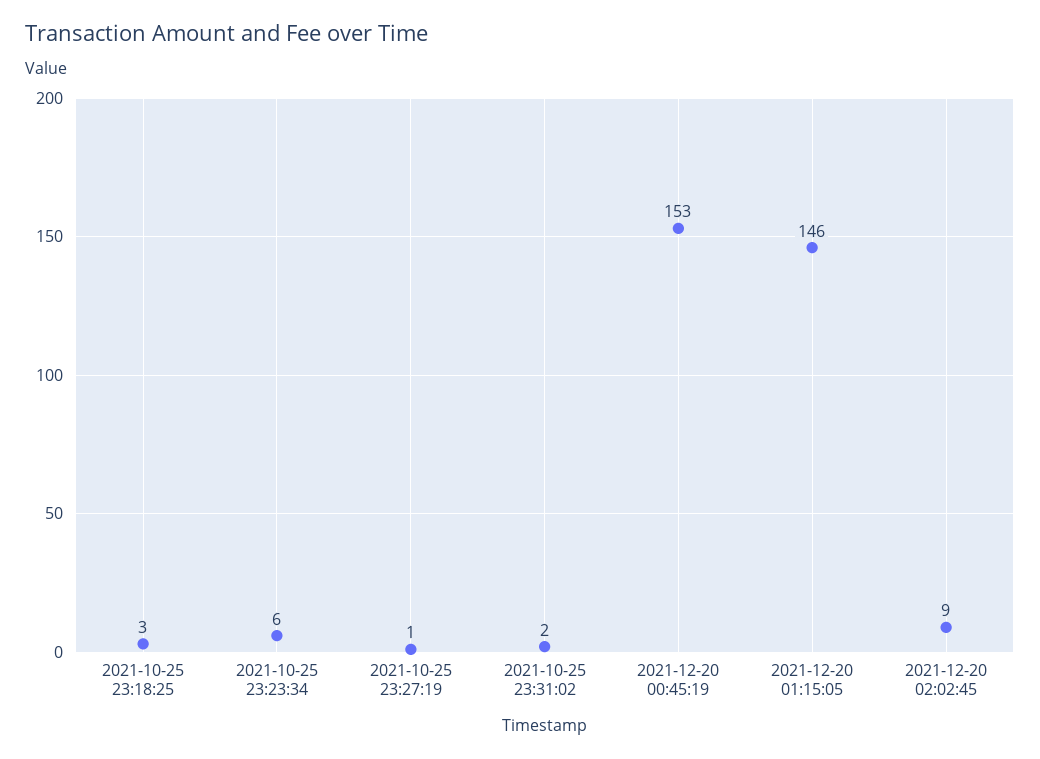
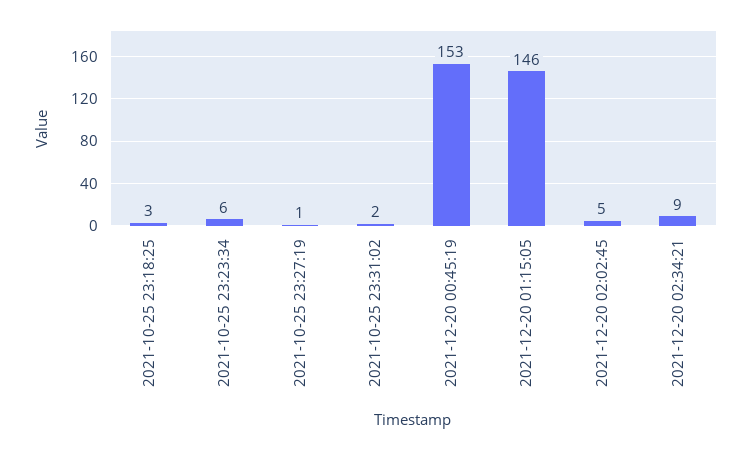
2021-12-20 02:02:45: 9 -> 5
2021-12-20 02:34:21: none -> 9

